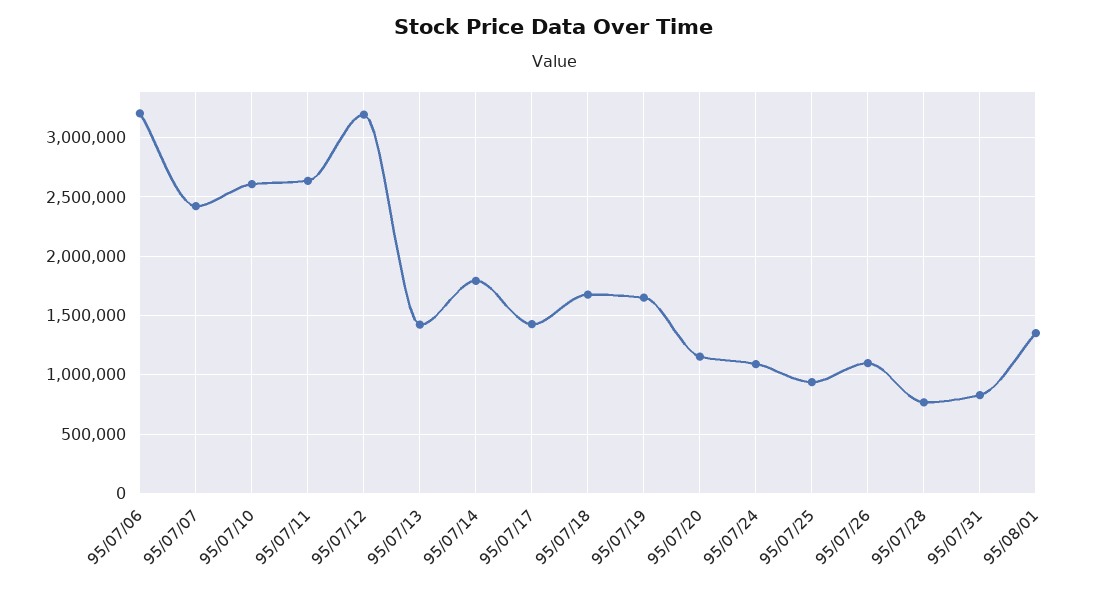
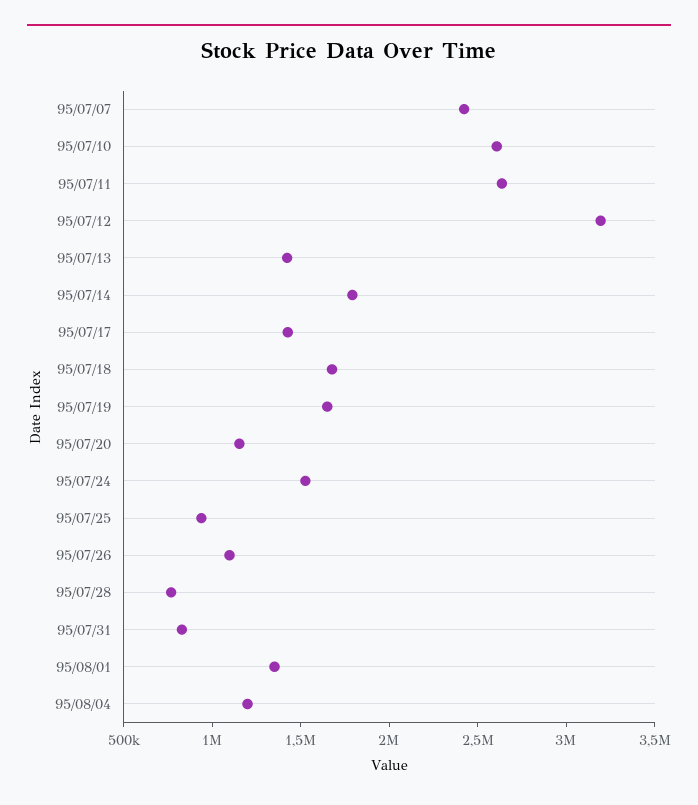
95/07/06: 3200000 -> none
95/07/24: 1100000 -> 1500000
95/08/04: none -> 1200000

